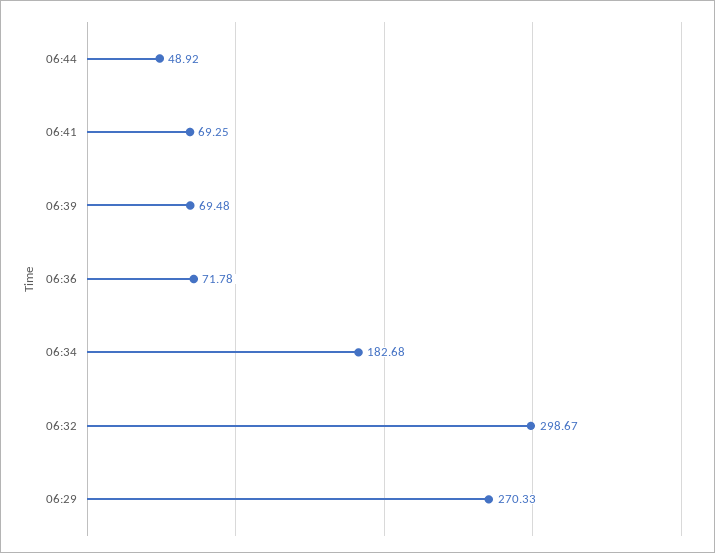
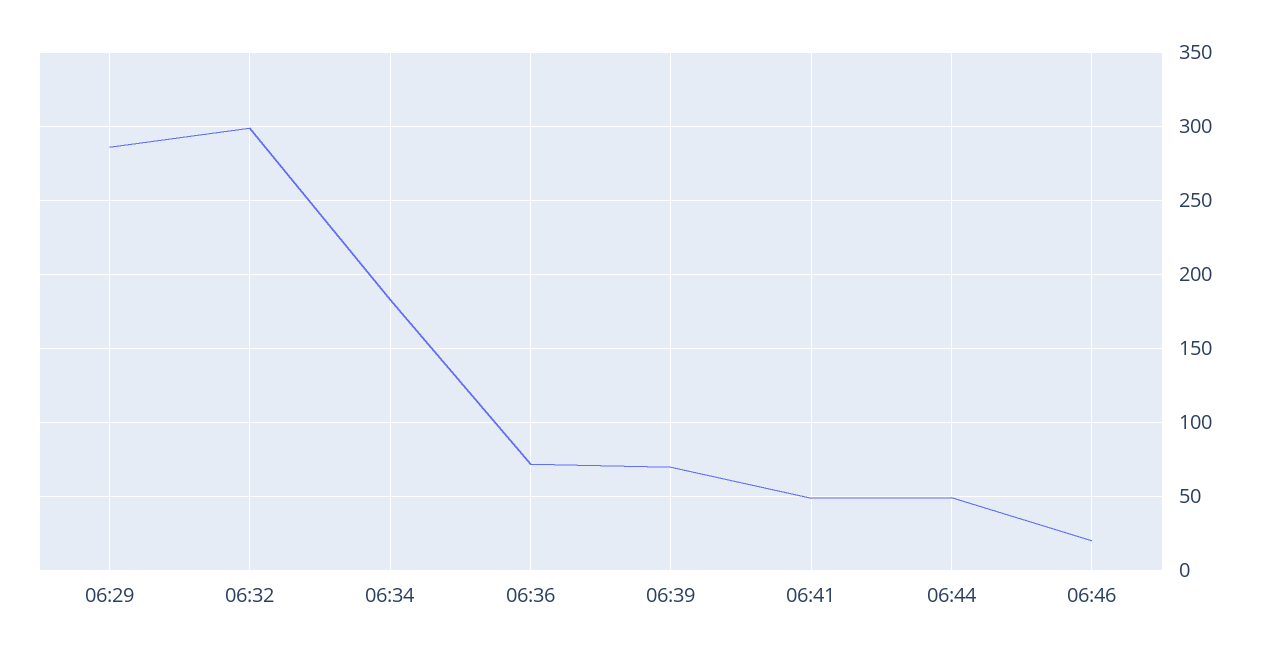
06:41: 69.25 -> 50
06:29: 270.33 -> 285
06:46: none -> 20

